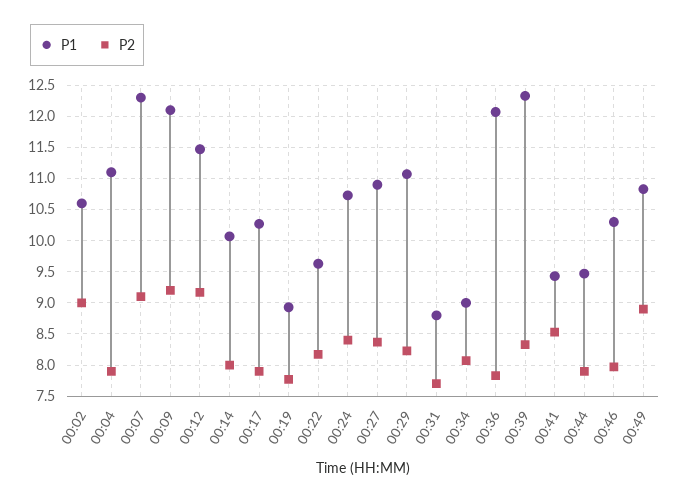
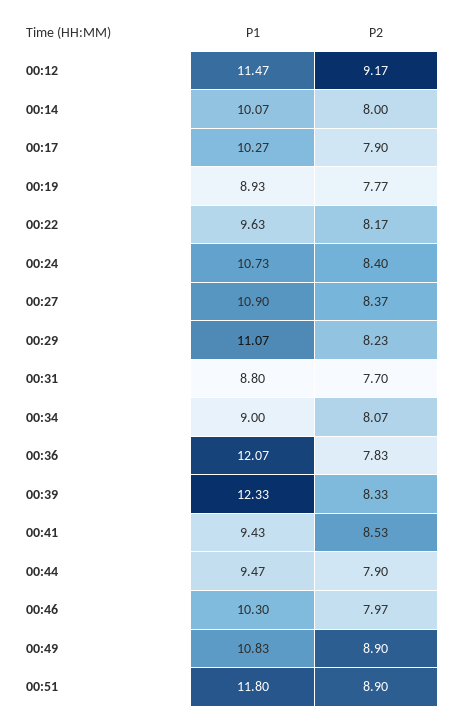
P1, 00:02: 10.6 -> none
P2, 00:02: 9 -> none
P1, 00:04: 11.1 -> none
P2, 00:04: 7.9 -> none
P1, 00:07: 12.3 -> none
P2, 00:07: 9.1 -> none
P1, 00:09: 12.1 -> none
P2, 00:09: 9.2 -> none
P1, 00:51: none -> 11.8
P2, 00:51: none -> 8.9

